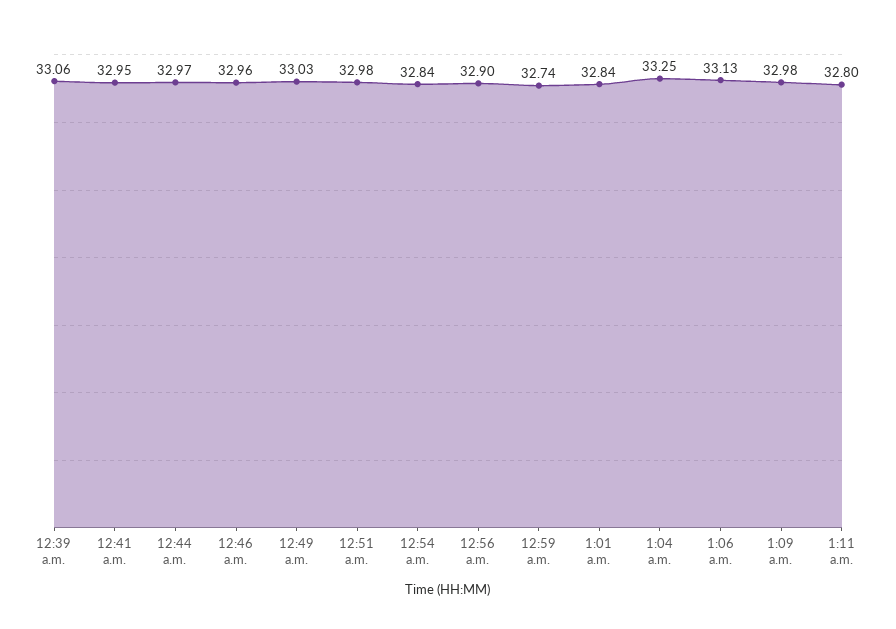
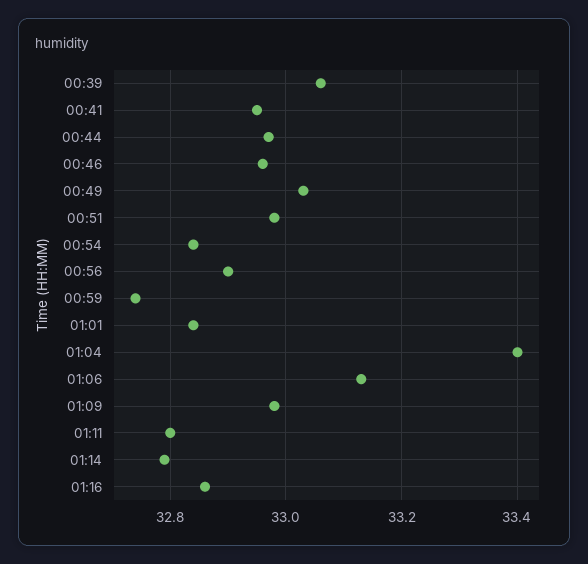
1:04 a.m.: 33.25 -> 33.4
01:14: none -> 32.8
01:16: none -> 32.85

